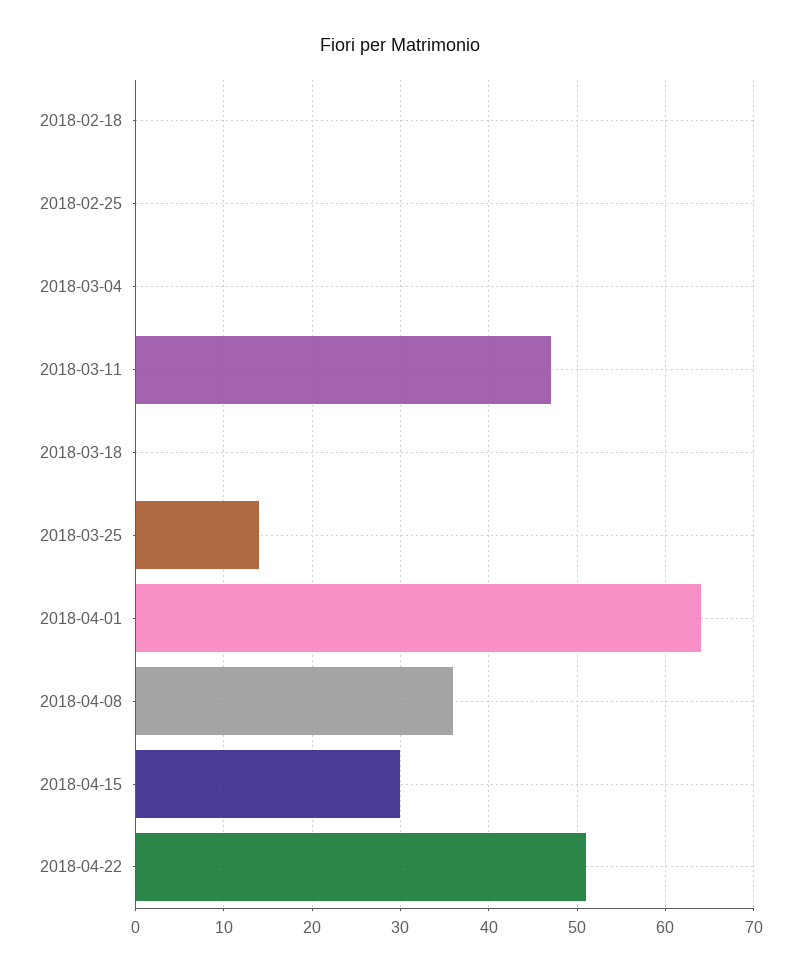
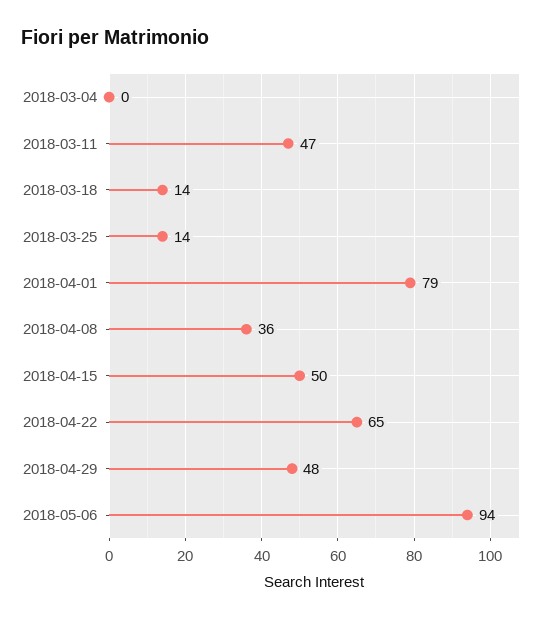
2018-02-18: 0 -> none
2018-02-25: 0 -> none
2018-03-18: 0 -> 14
2018-04-01: 64 -> 79
2018-04-15: 30 -> 50
2018-04-22: 51 -> 65
2018-04-29: none -> 48
2018-05-06: none -> 94

